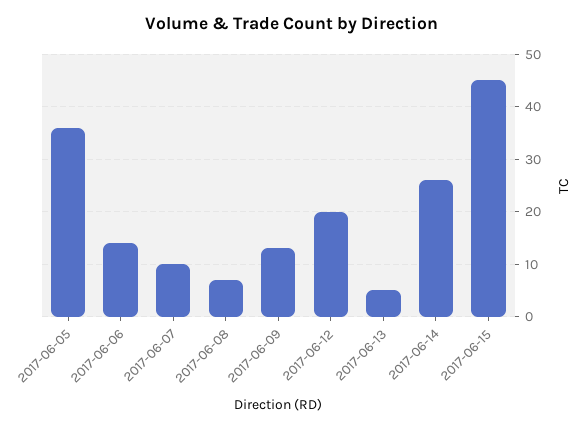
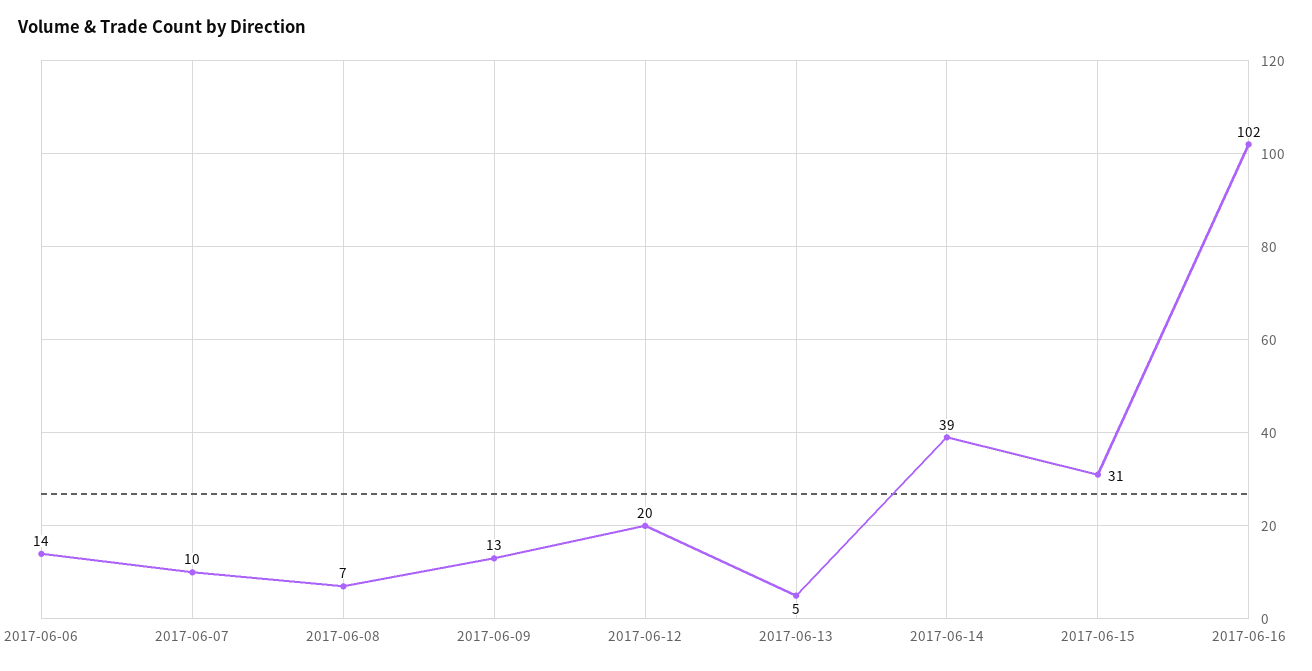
2017-06-05: 35 -> none
2017-06-14: 25 -> 39
2017-06-15: 45 -> 31
2017-06-16: none -> 102

